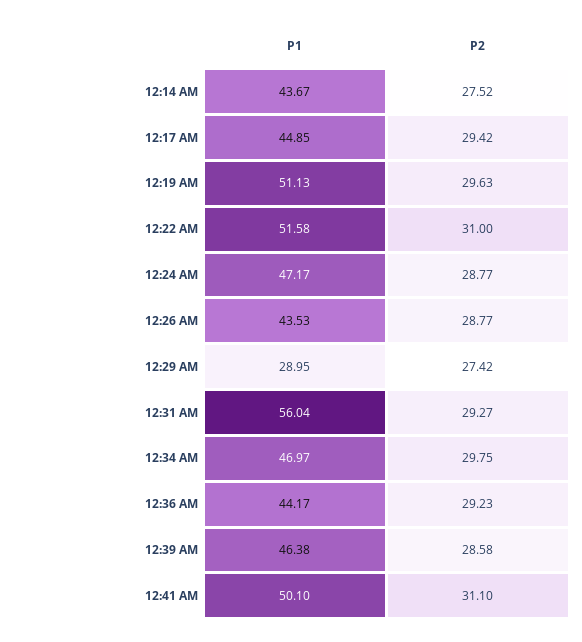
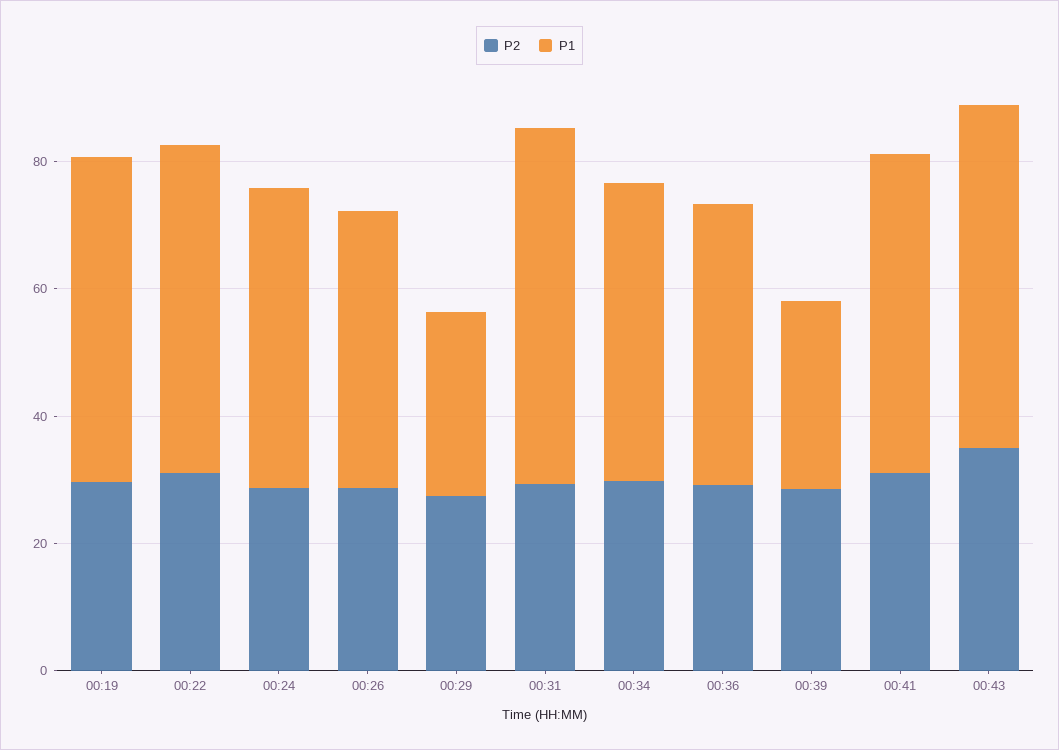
P1, 12:14 AM: 43.67 -> none
P2, 12:14 AM: 27.52 -> none
P1, 12:17 AM: 44.85 -> none
P2, 12:17 AM: 29.42 -> none
P1, 12:39 AM: 46.38 -> 30
P2, 00:43: none -> 35
P1, 00:43: none -> 55

